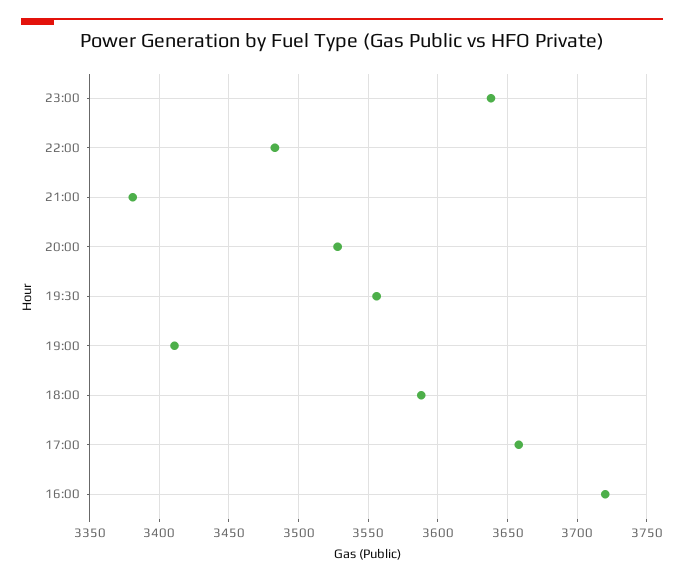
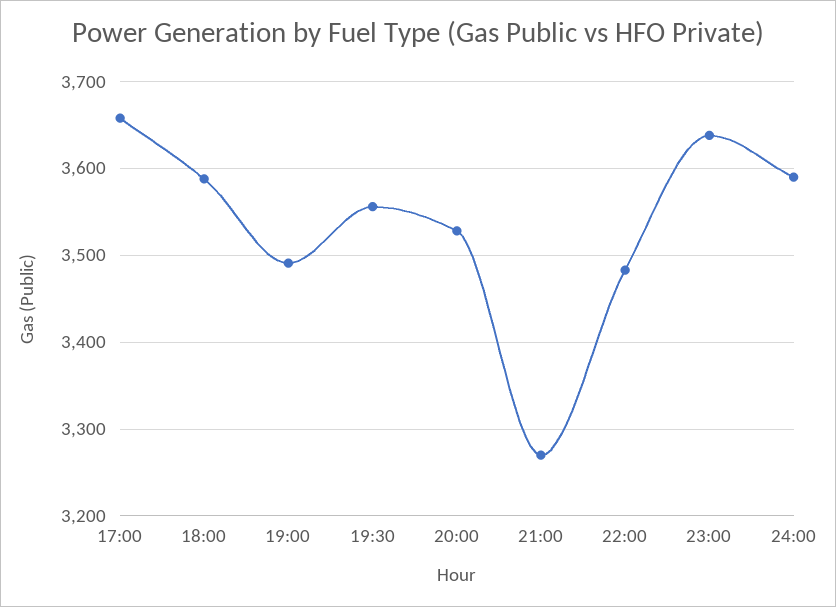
21:00: 3380 -> 3270
19:00: 3410 -> 3490
16:00: 3720 -> none
24:00: none -> 3590

